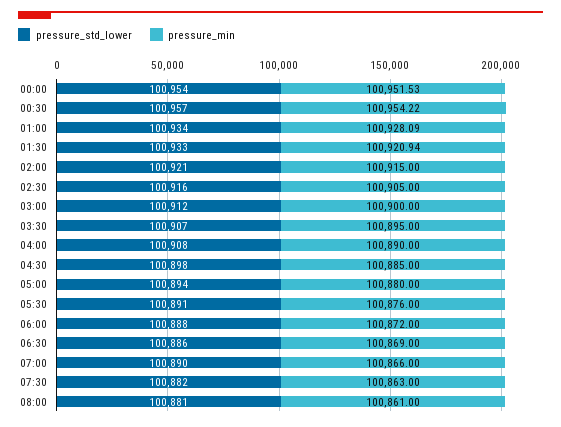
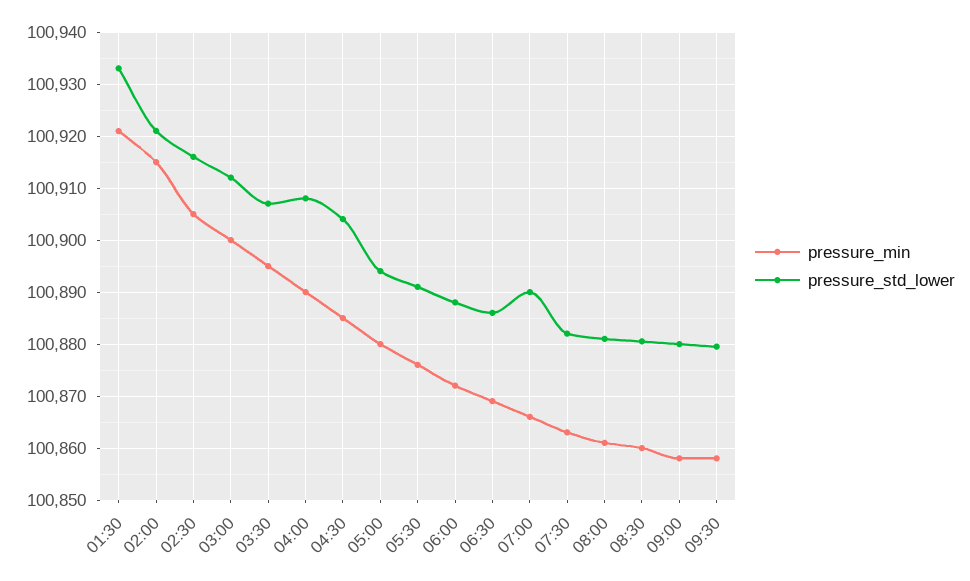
pressure_std_lower, 00:00: 100954 -> none
pressure_min, 00:00: 100951.53 -> none
pressure_std_lower, 00:30: 100957 -> none
pressure_min, 00:30: 100954.22 -> none
pressure_std_lower, 01:00: 100934 -> none
pressure_min, 01:00: 100928.09 -> none
pressure_std_lower, 04:30: 100898 -> 100904
pressure_min, 08:30: none -> 100860
pressure_std_lower, 08:30: none -> 100880
pressure_min, 09:00: none -> 100858
pressure_std_lower, 09:00: none -> 100880
pressure_min, 09:30: none -> 100858
pressure_std_lower, 09:30: none -> 100880

